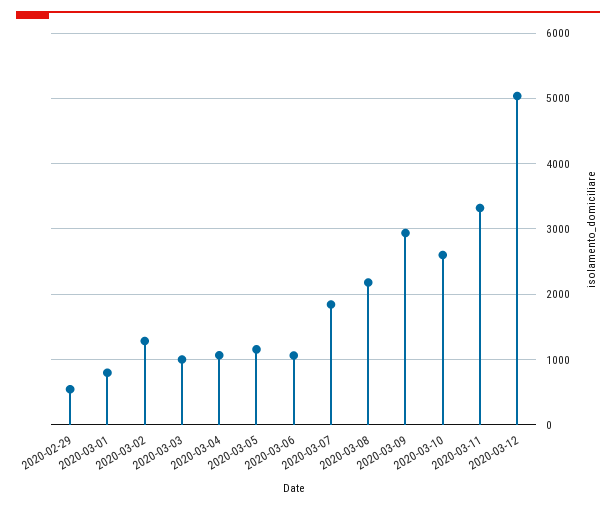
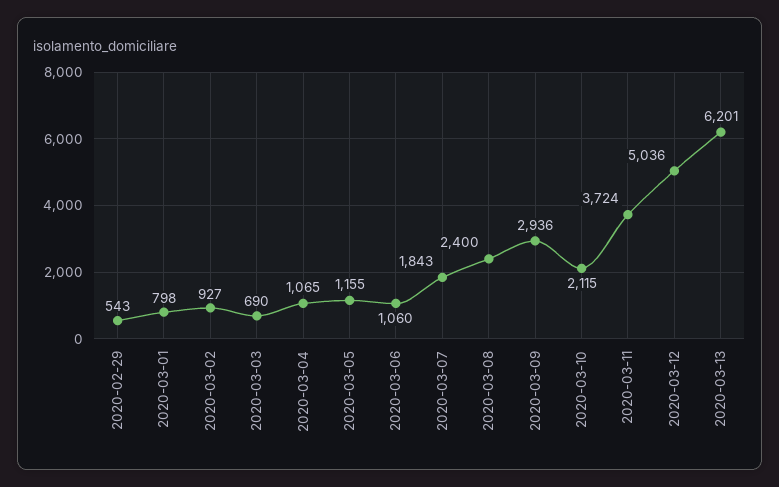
2020-03-02: 1300 -> 927
2020-03-03: 1000 -> 690
2020-03-08: 2200 -> 2400
2020-03-10: 2600 -> 2115
2020-03-11: 3300 -> 3724
2020-03-13: none -> 6201

